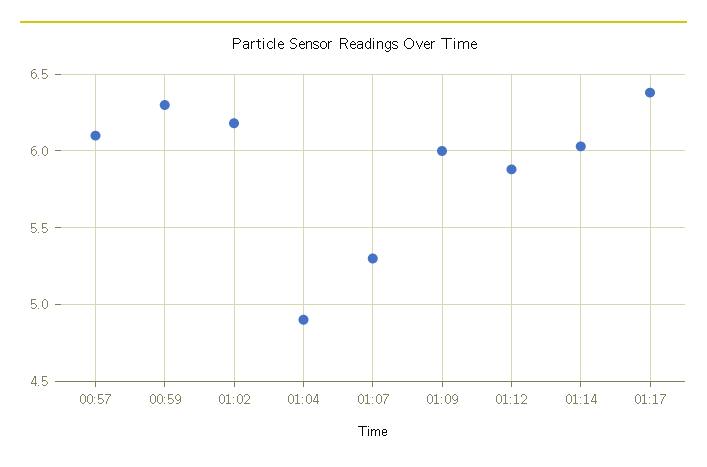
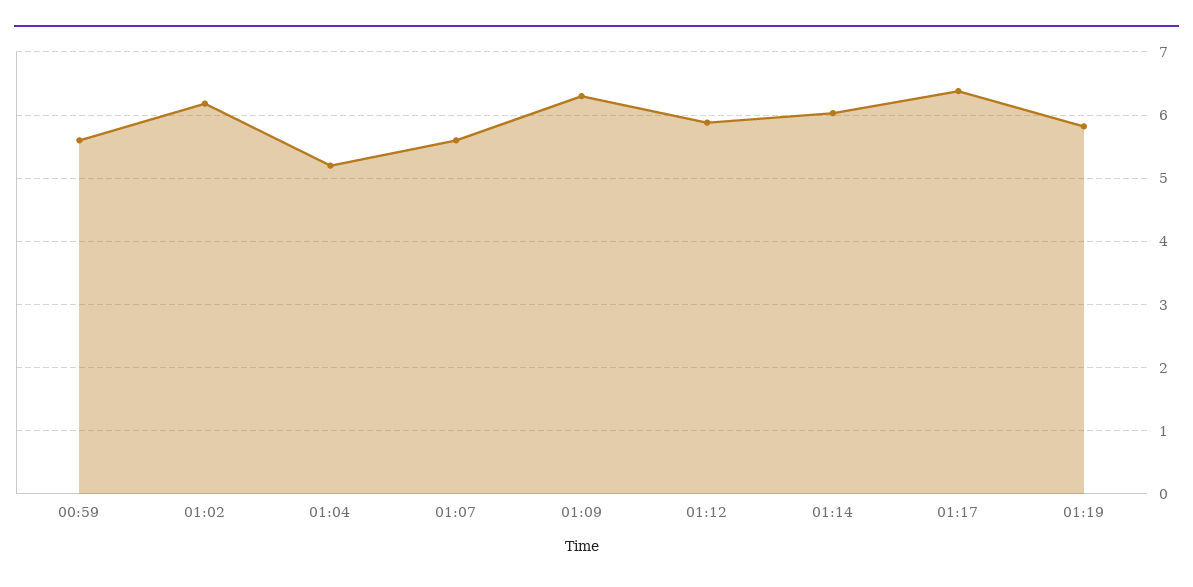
00:57: 6.1 -> none
00:59: 6.3 -> 5.6
01:04: 4.9 -> 5.2
01:07: 5.3 -> 5.6
01:09: 6 -> 6.3
01:19: none -> 5.8

